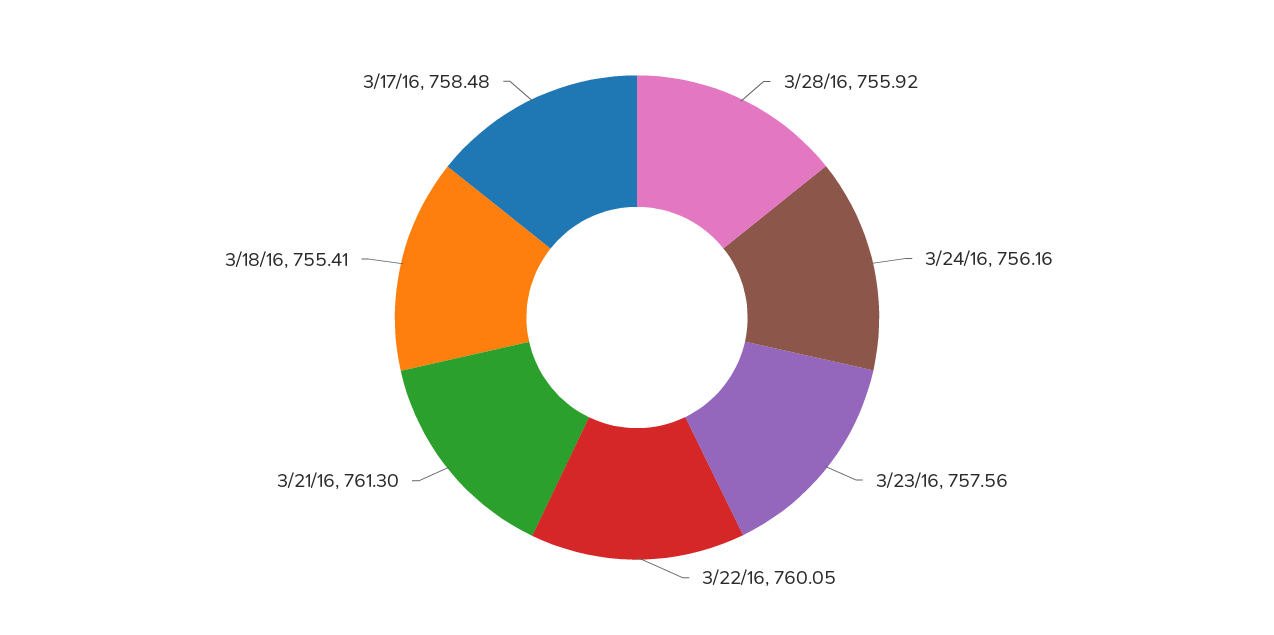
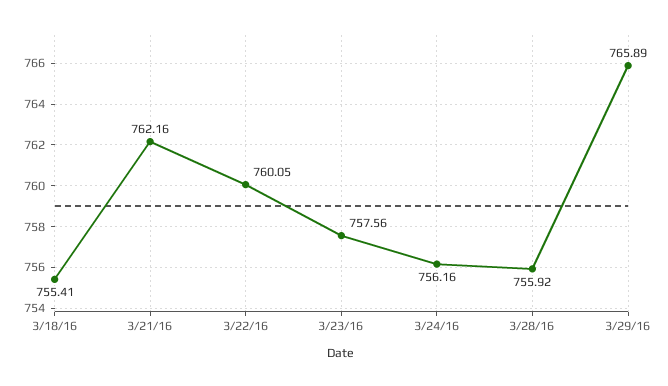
3/21/16: 761.3 -> 762.16
3/17/16: 758.48 -> none
3/29/16: none -> 765.89

